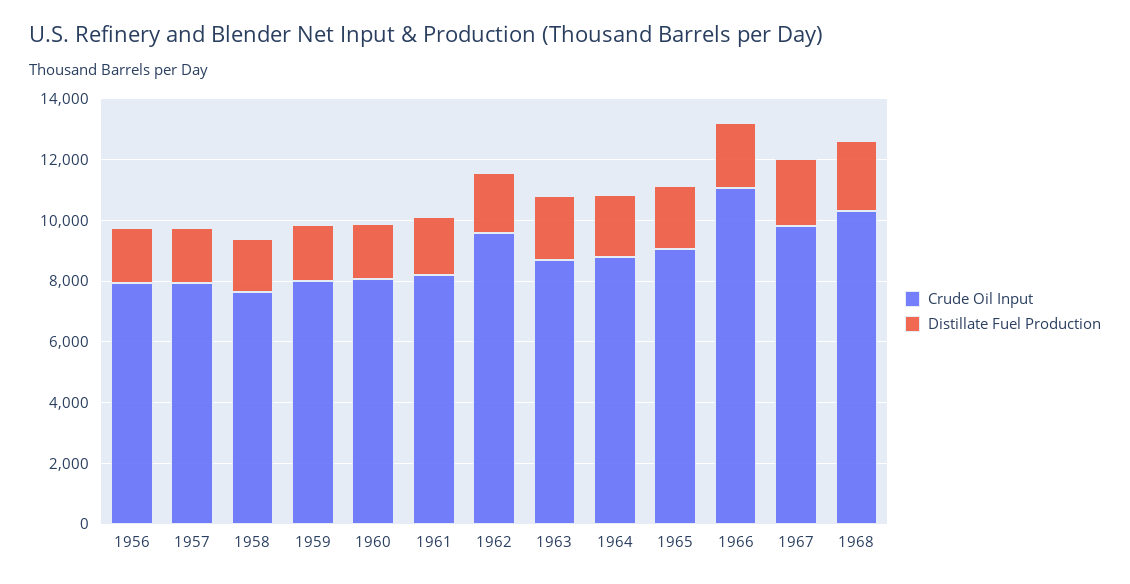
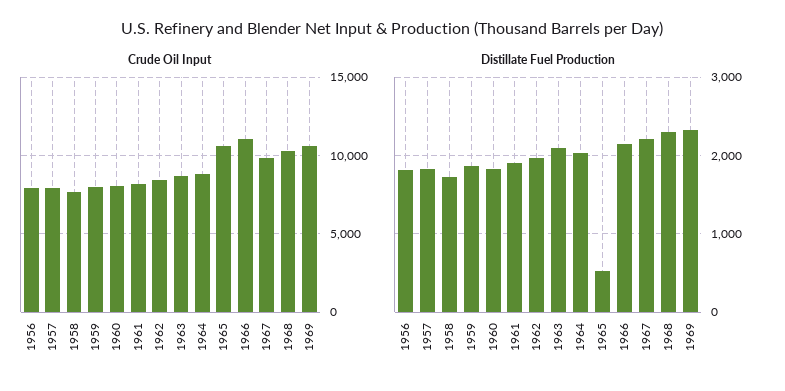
Crude Oil Input, 1962: 9500 -> 8500
Crude Oil Input, 1965: 9000 -> 10500
Distillate Fuel Production, 1965: 2000 -> 500
Crude Oil Input, 1969: none -> 10500
Distillate Fuel Production, 1969: none -> 2300

